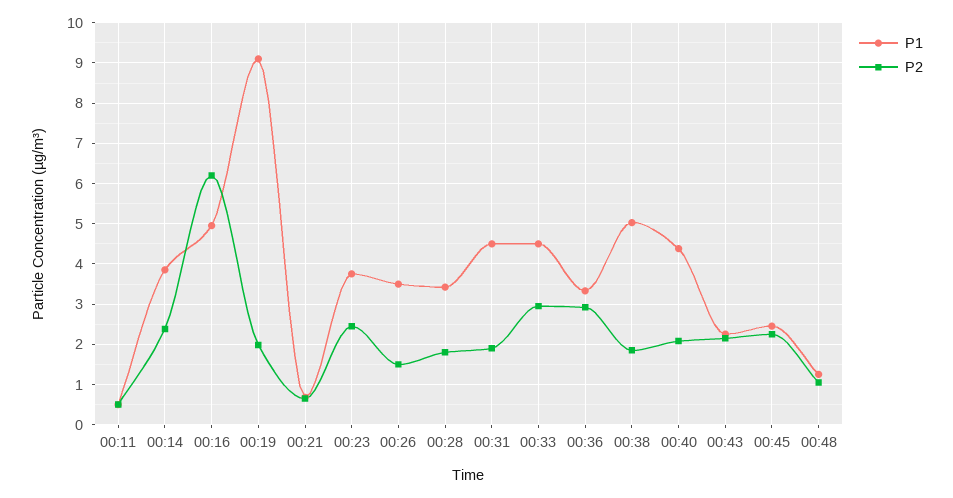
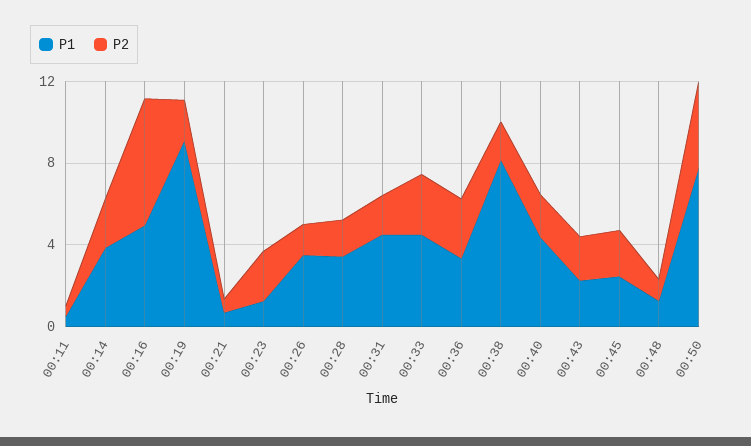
P1, 00:23: 3.8 -> 1
P1, 00:38: 5 -> 8
P1, 00:50: none -> 8
P2, 00:50: none -> 4

